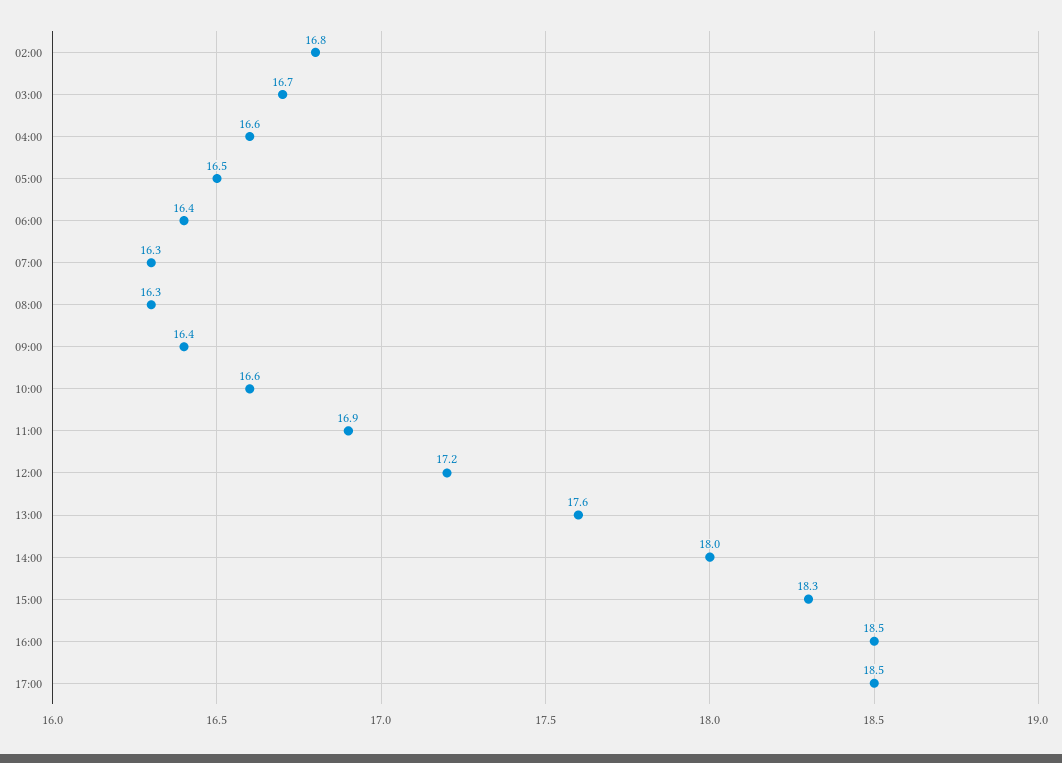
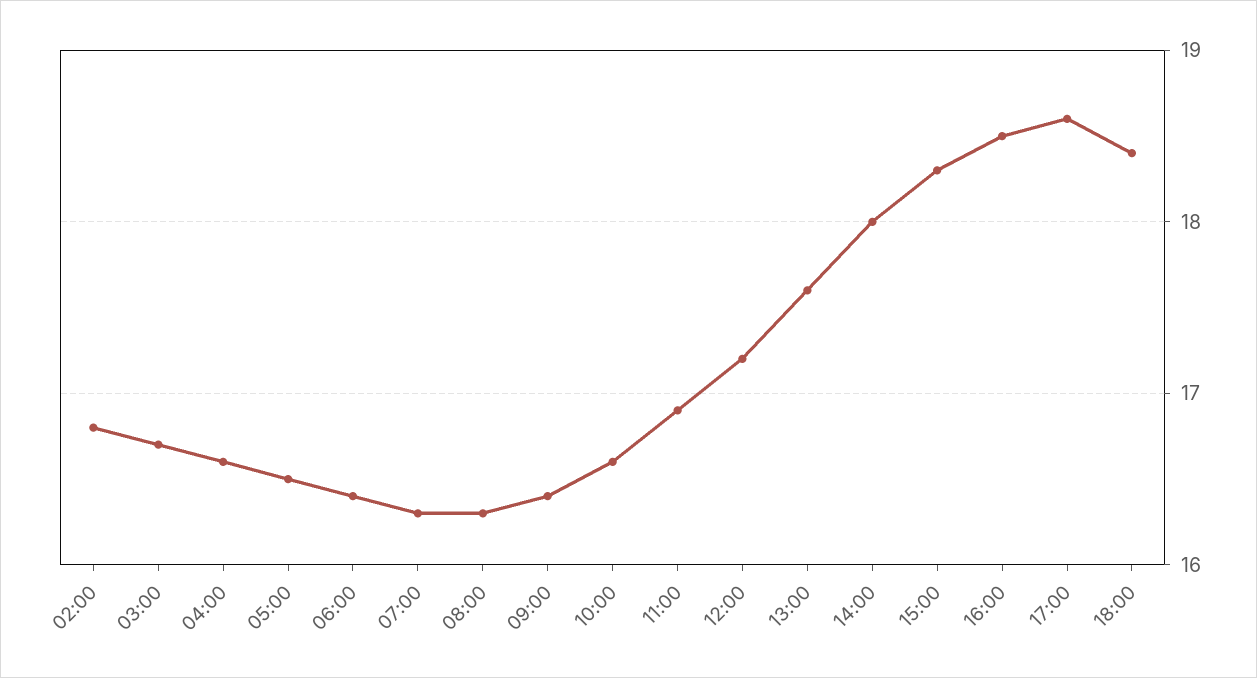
17:00: 18.5 -> 18.6
18:00: none -> 18.4

